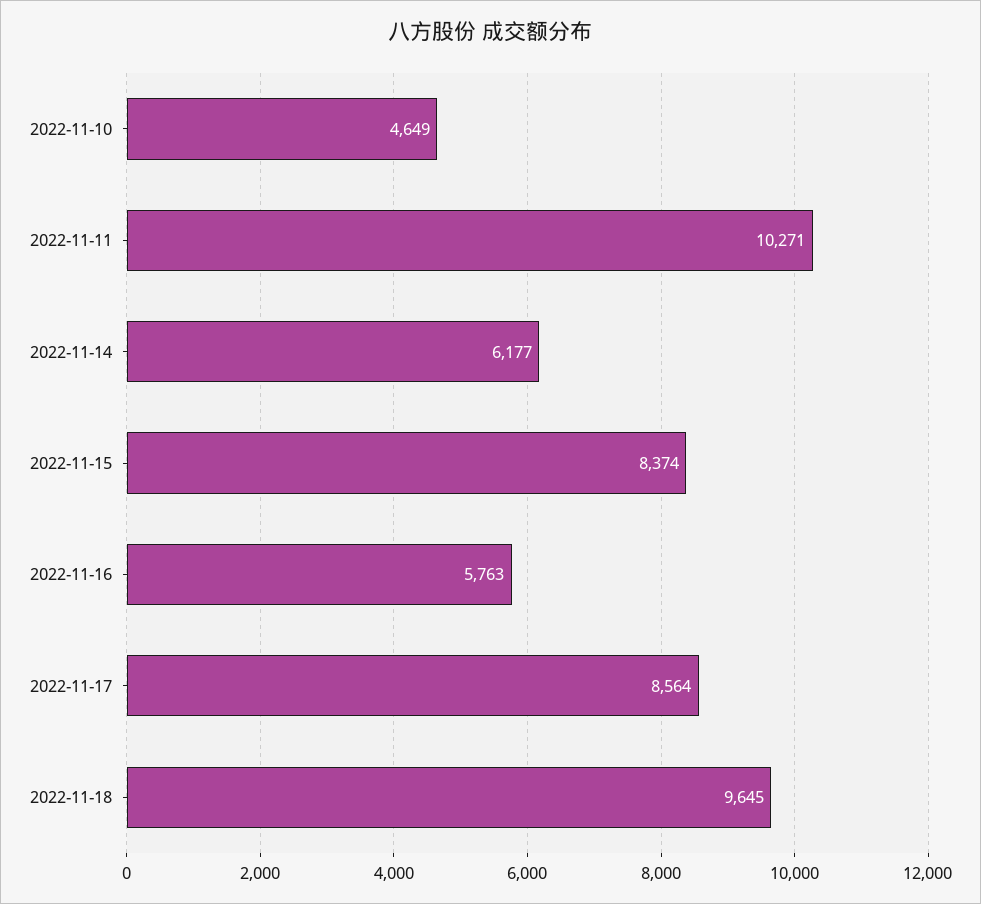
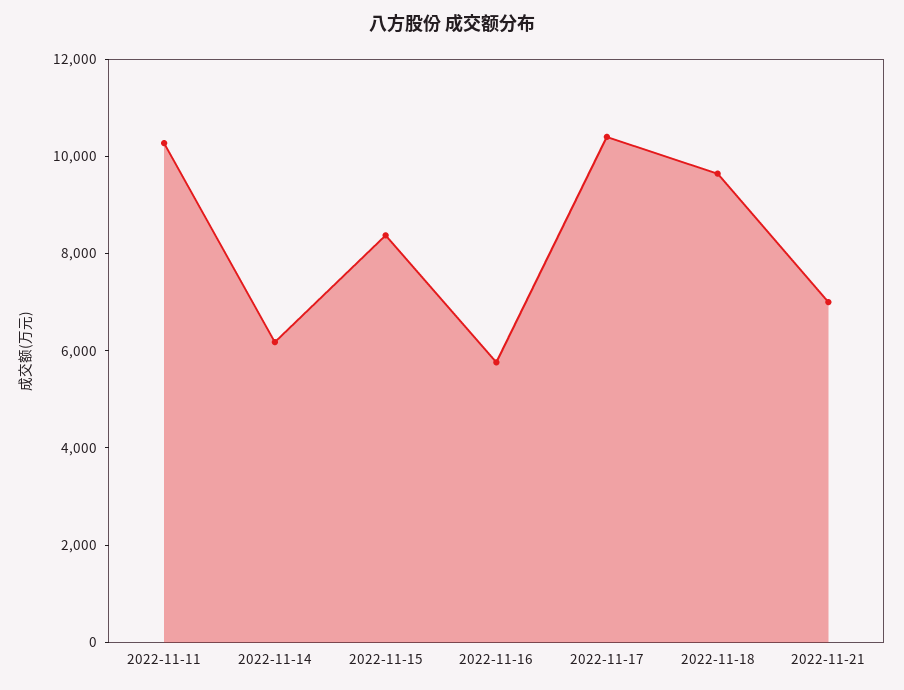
2022-11-10: 4649 -> none
2022-11-17: 8564 -> 10500
2022-11-21: none -> 7000

